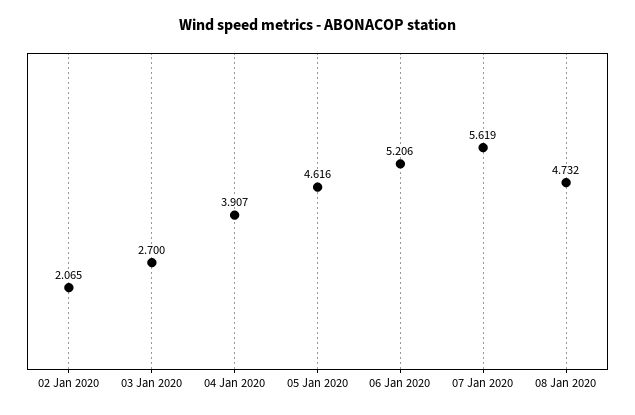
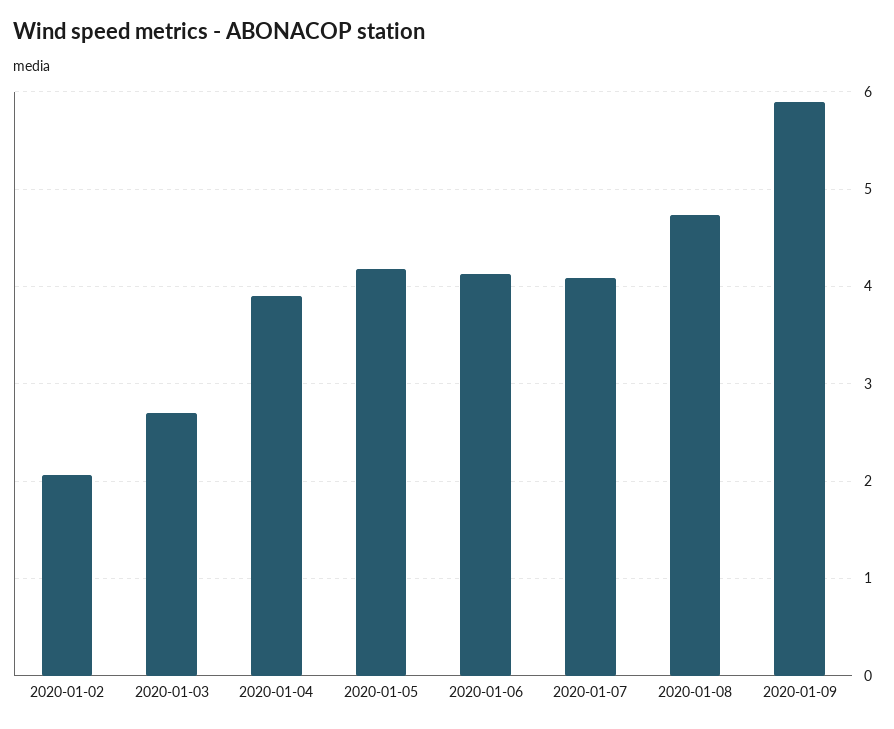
05 Jan 2020: 4.616 -> 4.2
06 Jan 2020: 5.206 -> 4.1
07 Jan 2020: 5.619 -> 4.1
2020-01-09: none -> 5.9

